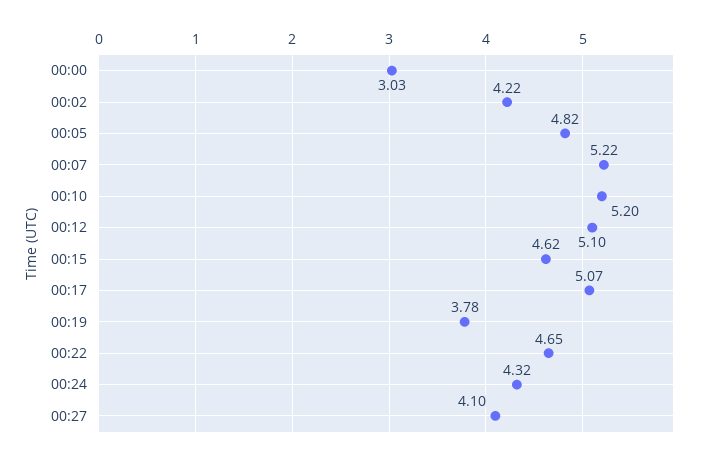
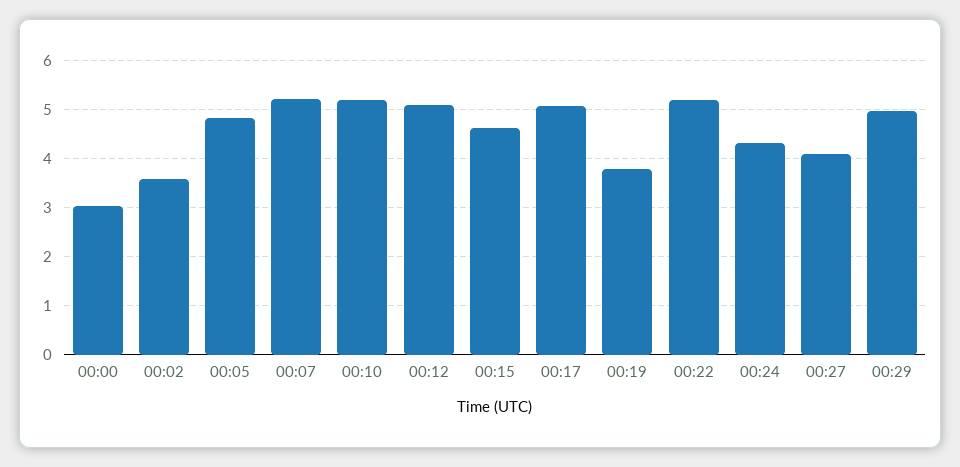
00:02: 4.22 -> 3.6
00:22: 4.65 -> 5.2
00:29: none -> 5

